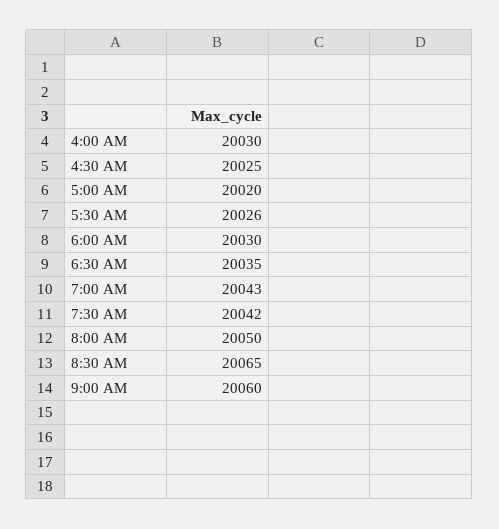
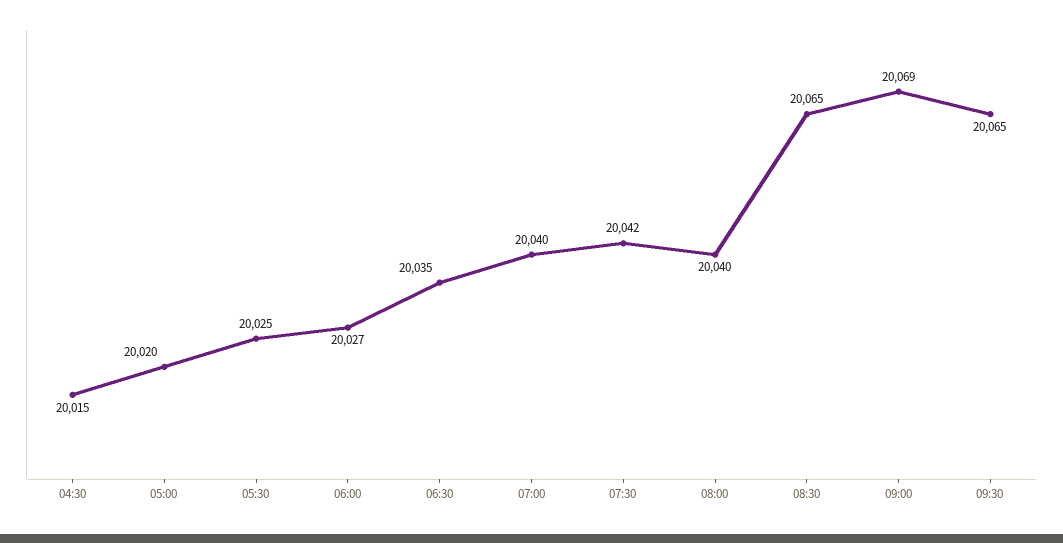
4:00 AM: 20030 -> none
4:30 AM: 20025 -> 20015
5:30 AM: 20026 -> 20025
6:00 AM: 20030 -> 20027
7:00 AM: 20043 -> 20040
8:00 AM: 20050 -> 20040
9:00 AM: 20060 -> 20069
09:30: none -> 20065

